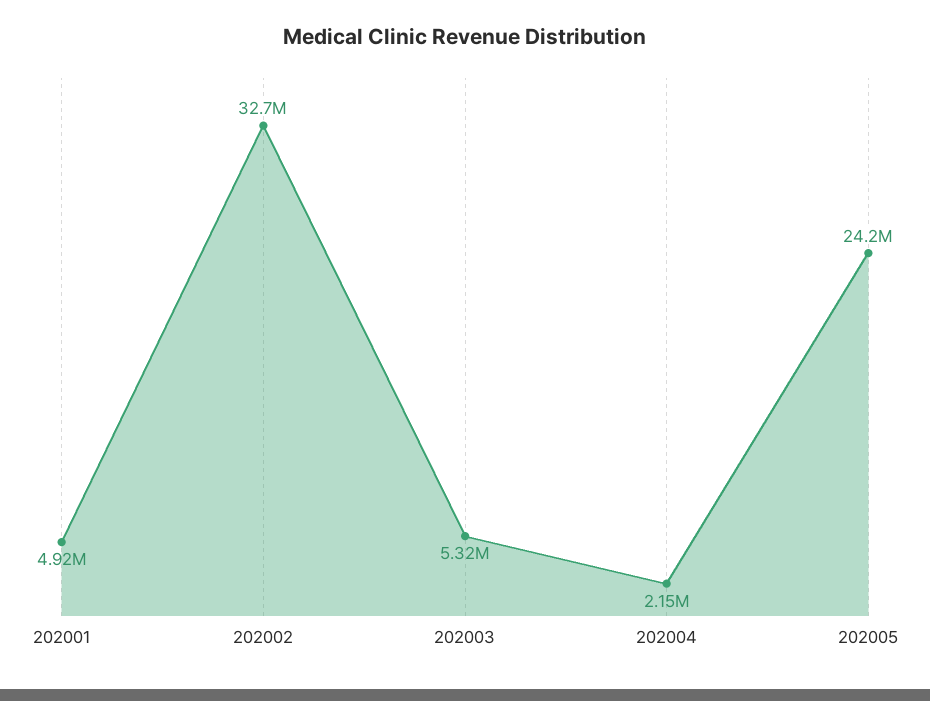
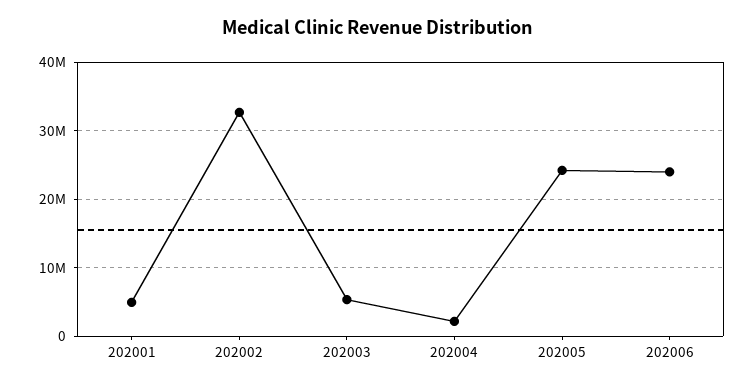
202006: none -> 24000000

